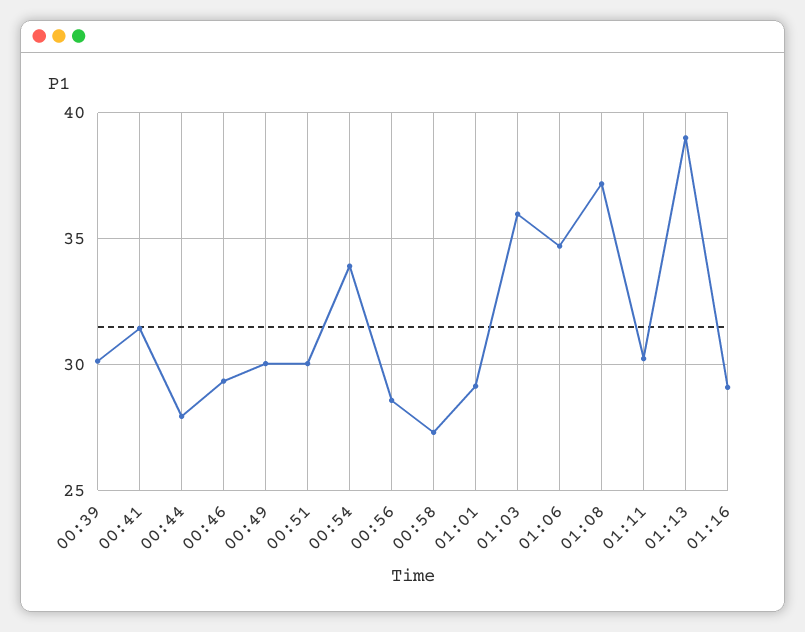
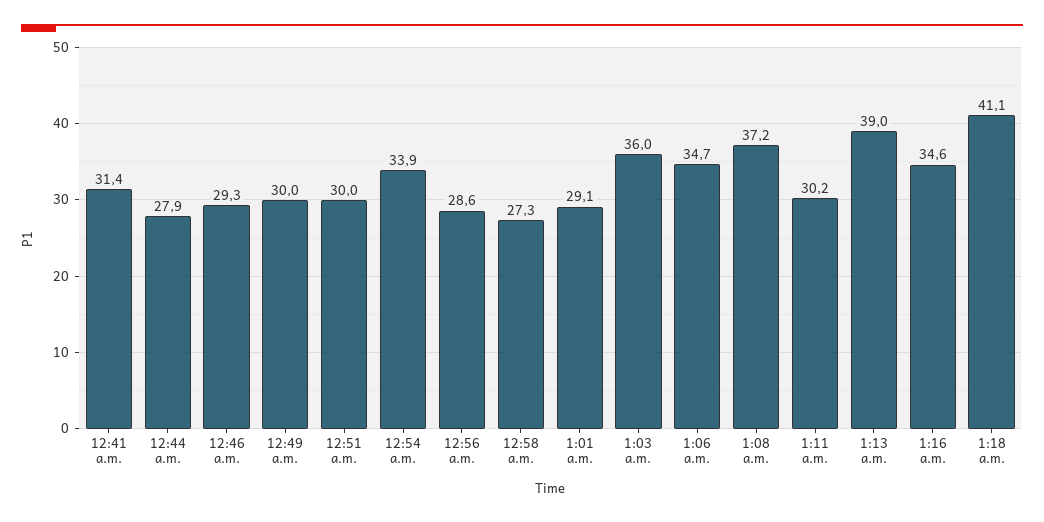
00:39: 30 -> none
01:16: 29 -> 34.6
1:18 a.m.: none -> 41.1

